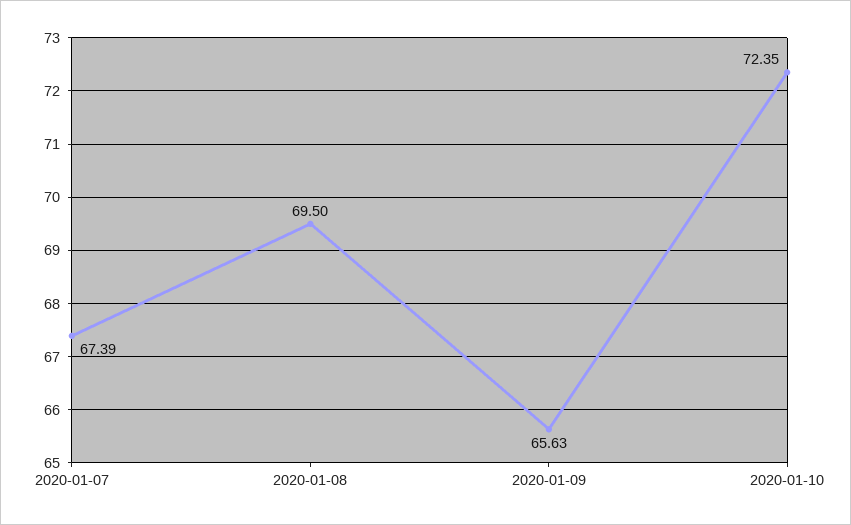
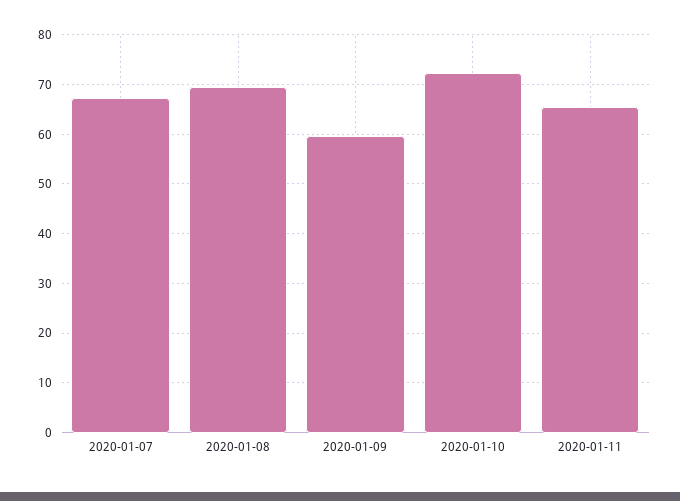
2020-01-09: 65.63 -> 60
2020-01-11: none -> 66

